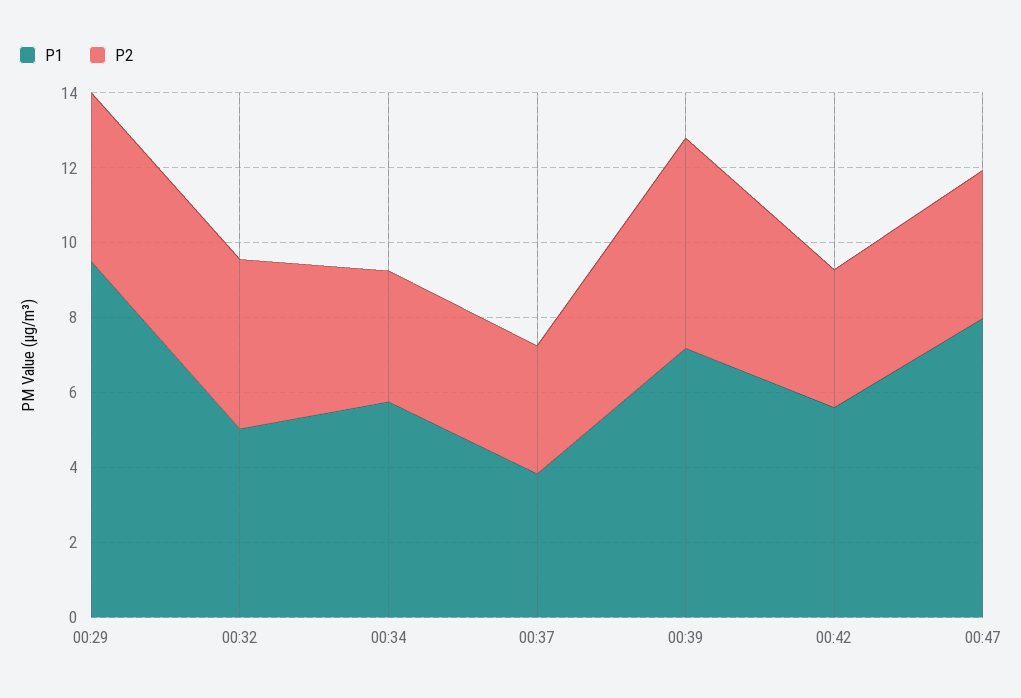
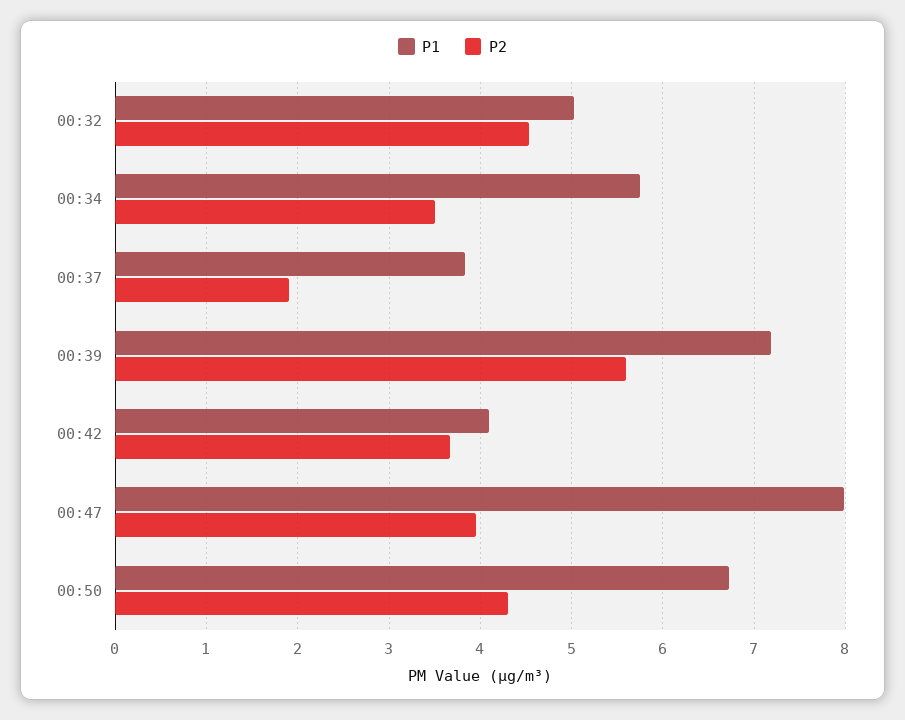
P1, 00:29: 9.5 -> none
P2, 00:29: 4.5 -> none
P2, 00:37: 3.5 -> 1.9
P1, 00:42: 5.5 -> 4.1
P1, 00:50: none -> 6.7
P2, 00:50: none -> 4.3

